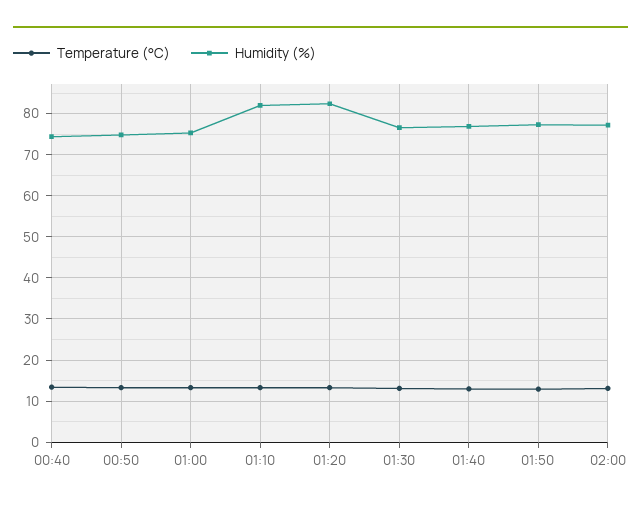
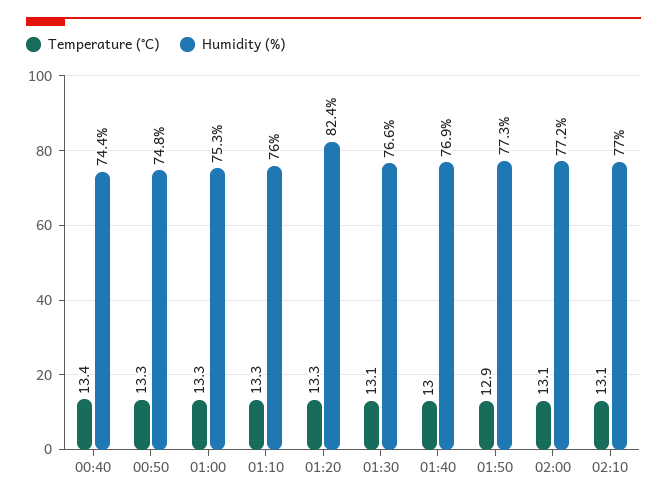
Humidity (%), 01:10: 82 -> 76
Temperature (°C), 02:10: none -> 13.1
Humidity (%), 02:10: none -> 77

